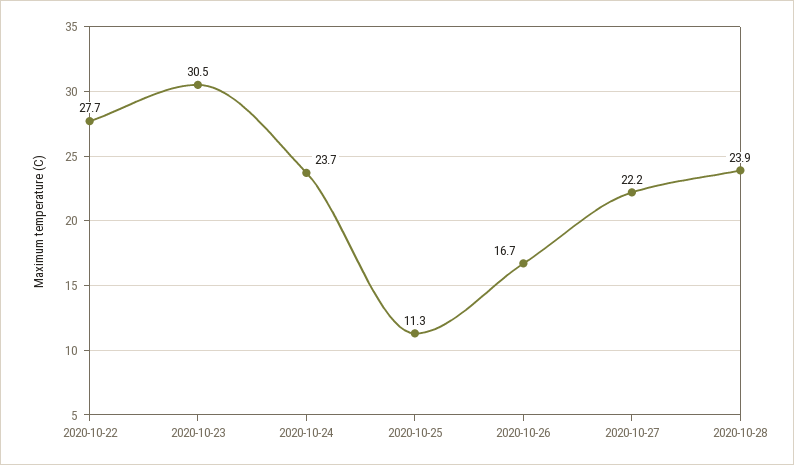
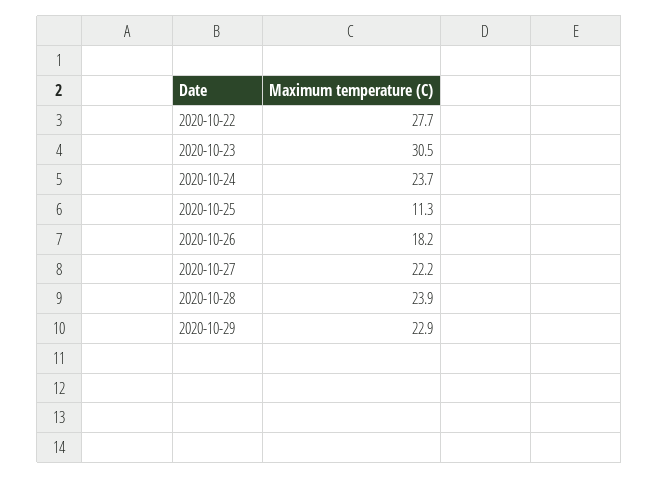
2020-10-26: 16.7 -> 18.2
2020-10-29: none -> 22.9

